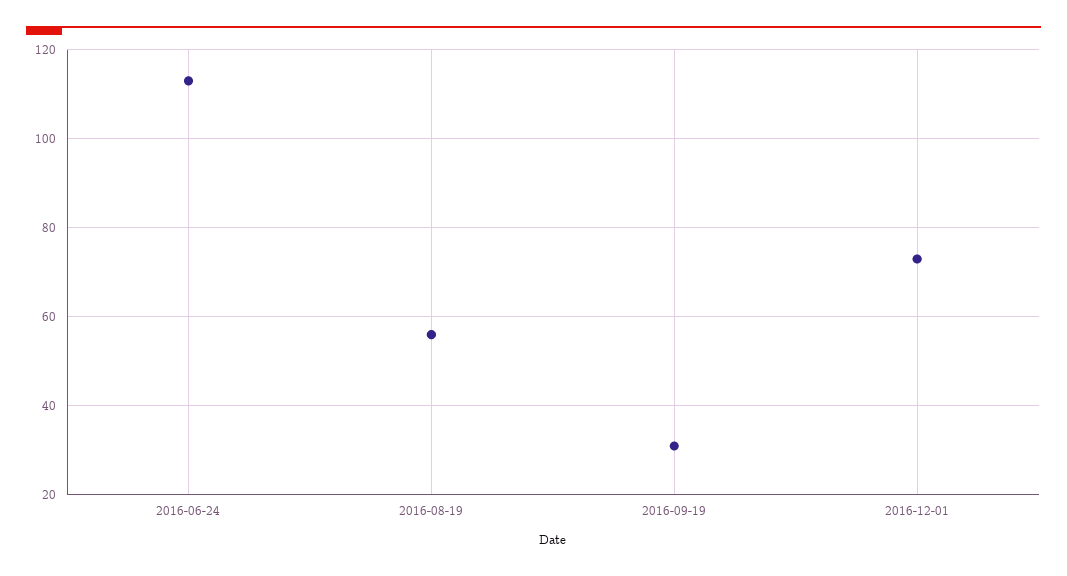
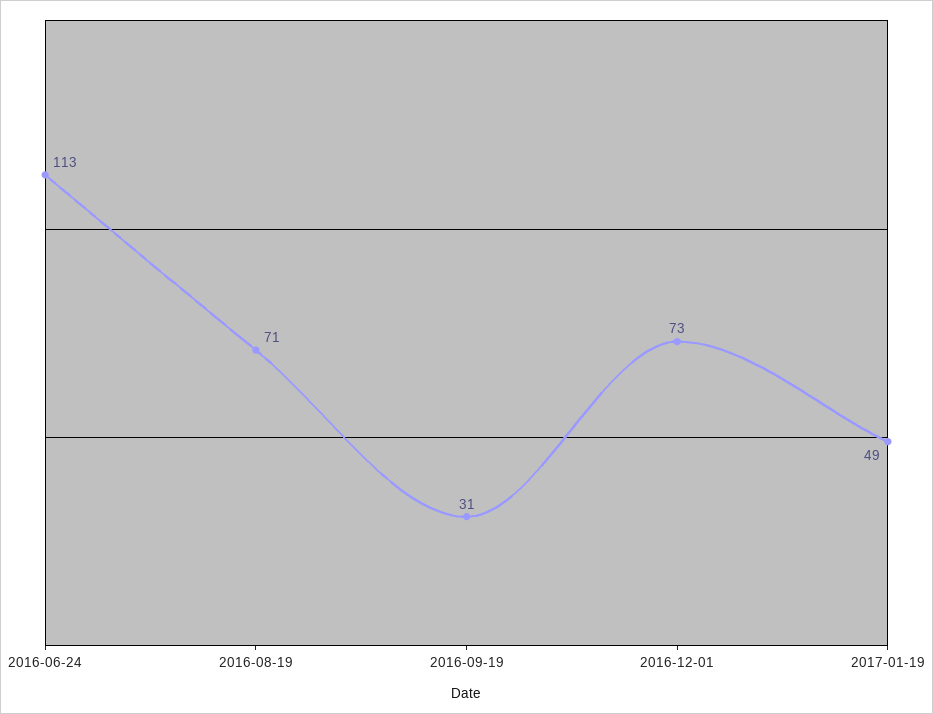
2016-08-19: 55 -> 71
2017-01-19: none -> 49

